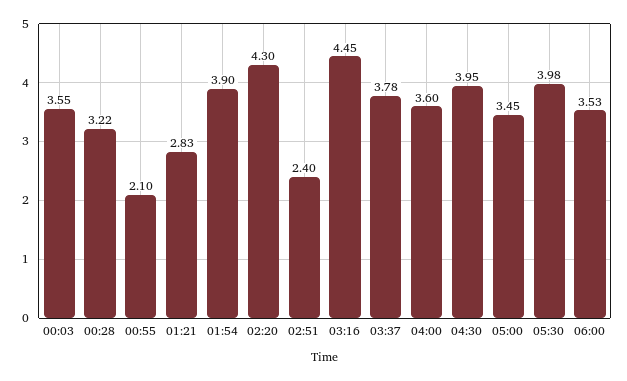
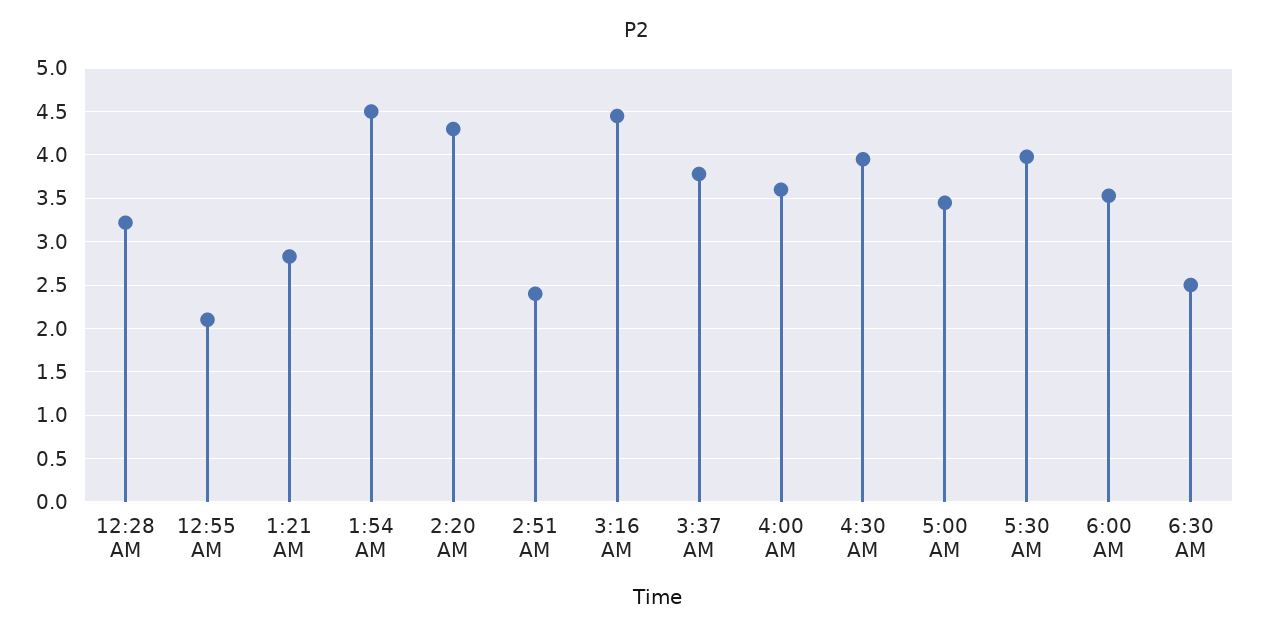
00:03: 3.55 -> none
01:54: 3.9 -> 4.5
6:30 AM: none -> 2.5

